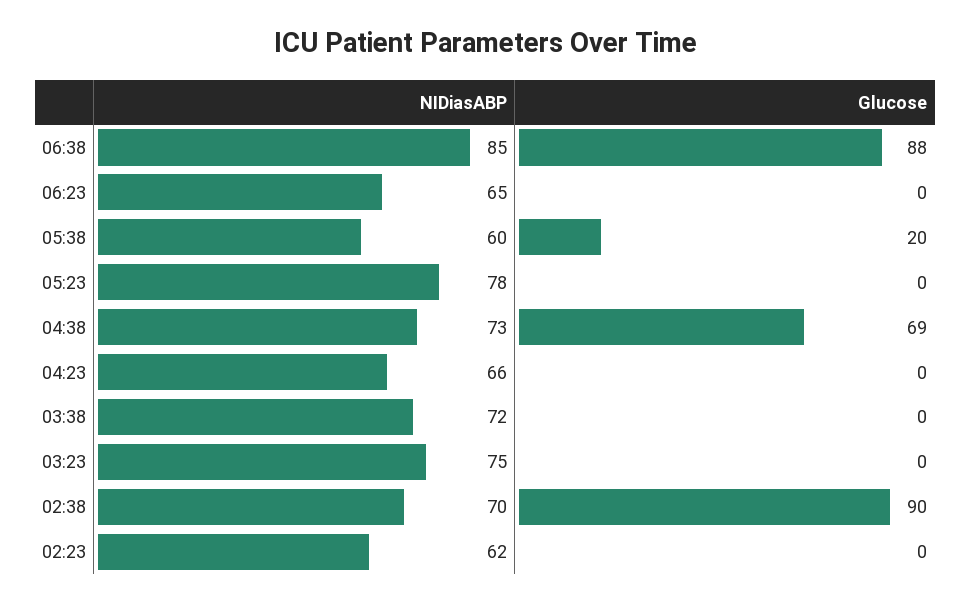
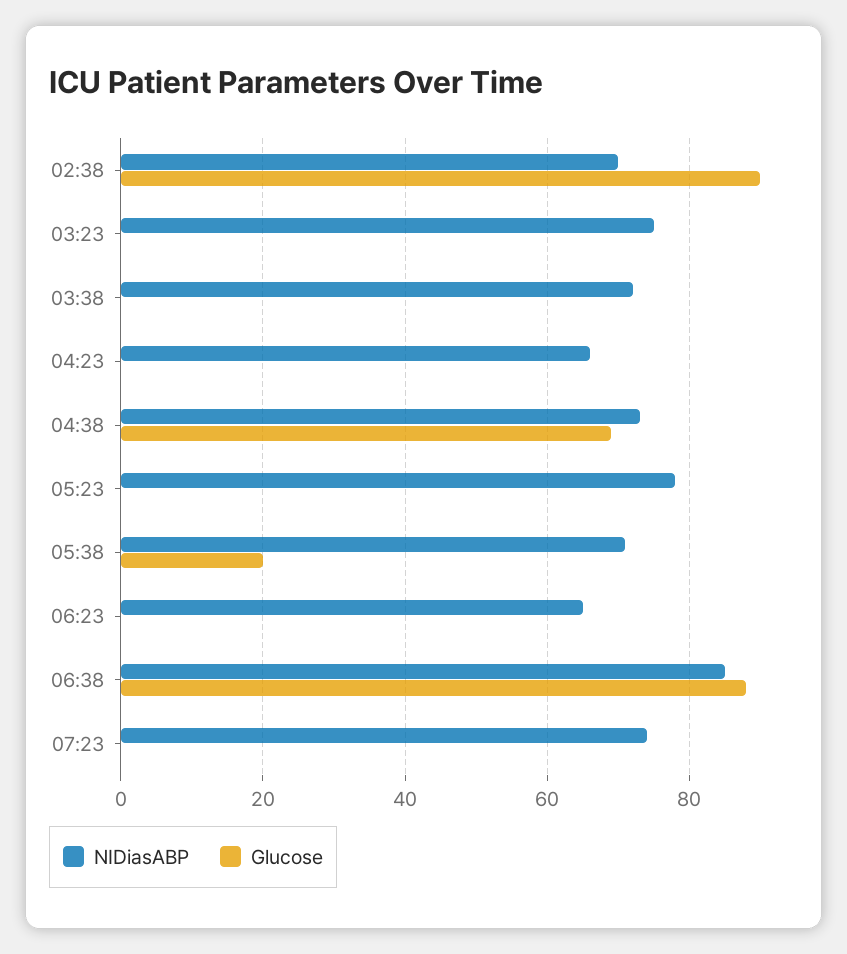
NIDiasABP, 05:38: 60 -> 70
NIDiasABP, 02:23: 62 -> none
Glucose, 02:23: 0 -> none
NIDiasABP, 07:23: none -> 75
Glucose, 07:23: none -> 0

